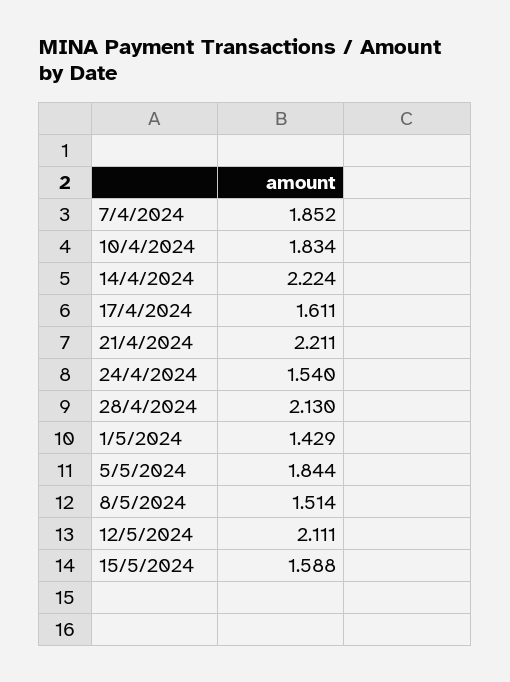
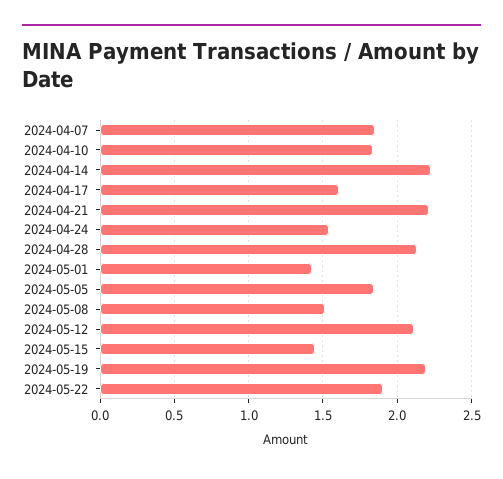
15/5/2024: 1.588 -> 1.45
2024-05-19: none -> 2.2
2024-05-22: none -> 1.9

